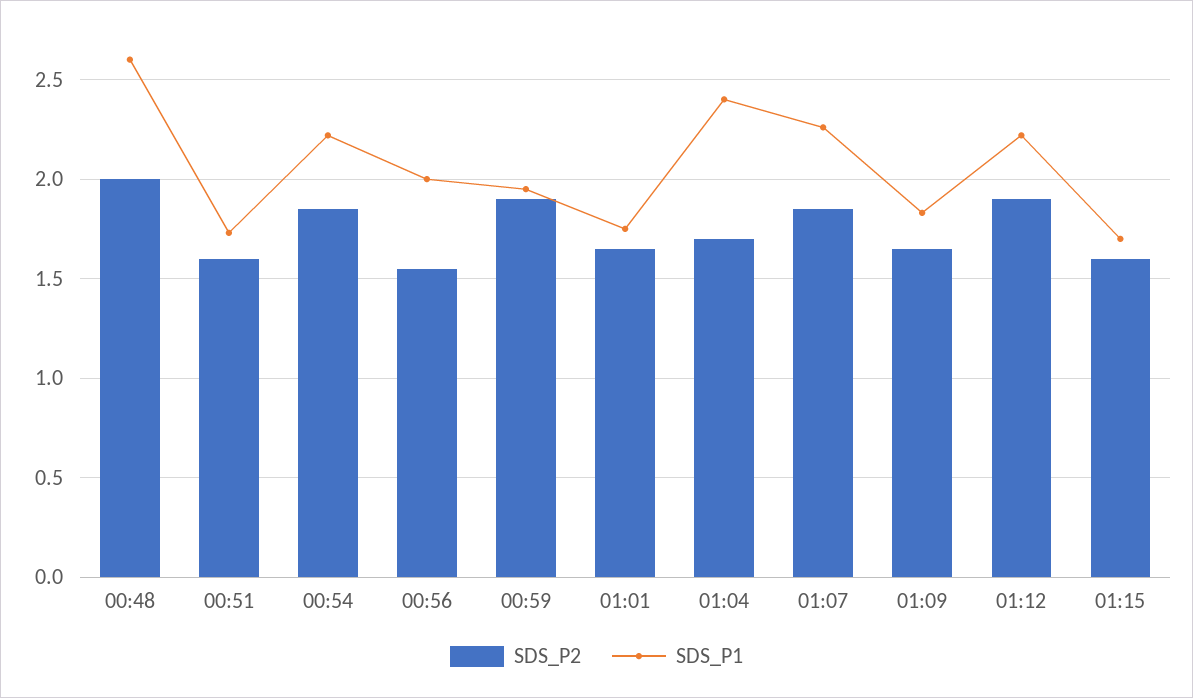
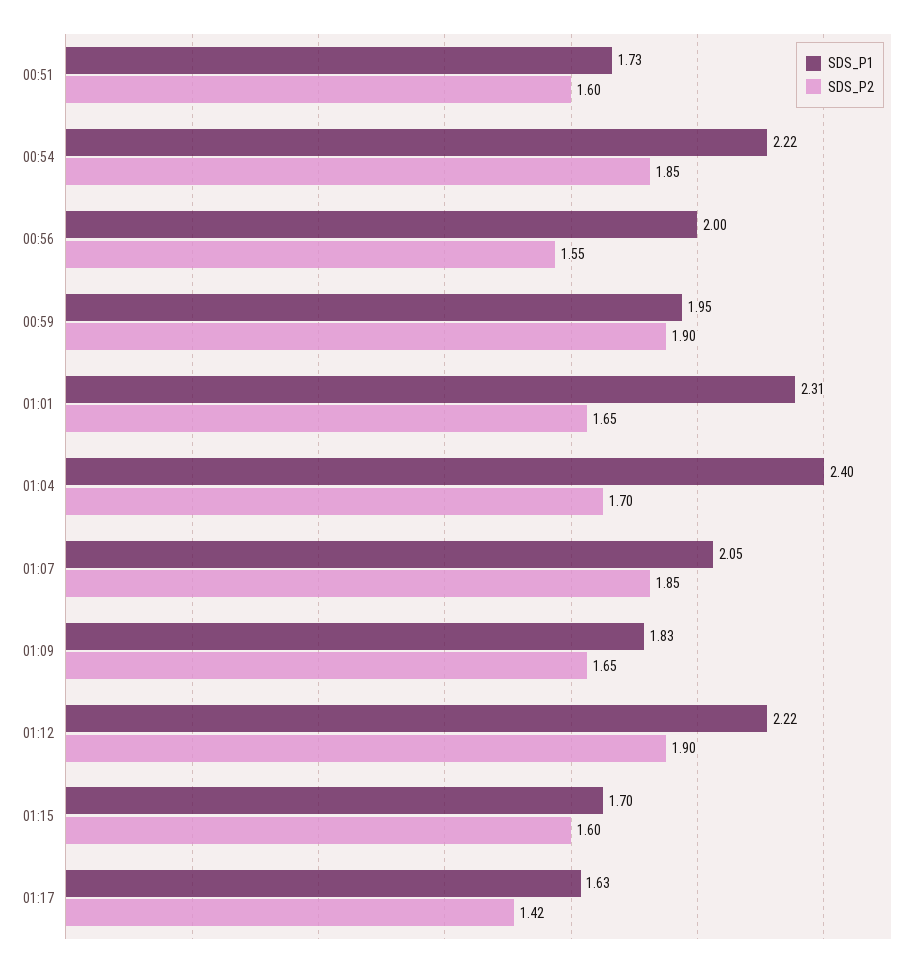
SDS_P2, 00:48: 2 -> none
SDS_P1, 00:48: 2.6 -> none
SDS_P1, 01:01: 1.75 -> 2.31
SDS_P1, 01:07: 2.25 -> 2.05
SDS_P1, 01:17: none -> 1.63
SDS_P2, 01:17: none -> 1.42

